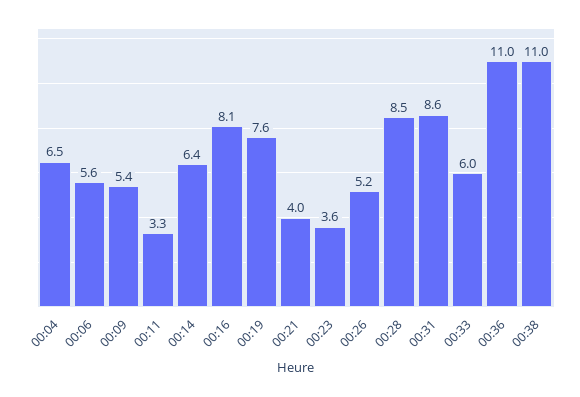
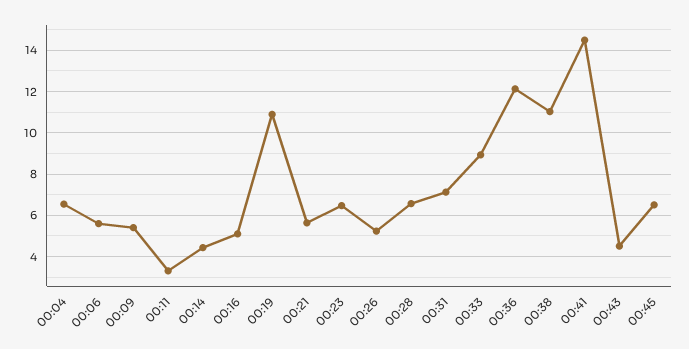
00:14: 6.4 -> 4.5
00:16: 8.1 -> 5
00:19: 7.6 -> 11
00:21: 4 -> 5.5
00:23: 3.6 -> 6.5
00:28: 8.5 -> 6.5
00:31: 8.6 -> 7
00:33: 6 -> 9
00:36: 11 -> 12
00:41: none -> 14.5
00:43: none -> 4.5
00:45: none -> 6.5

